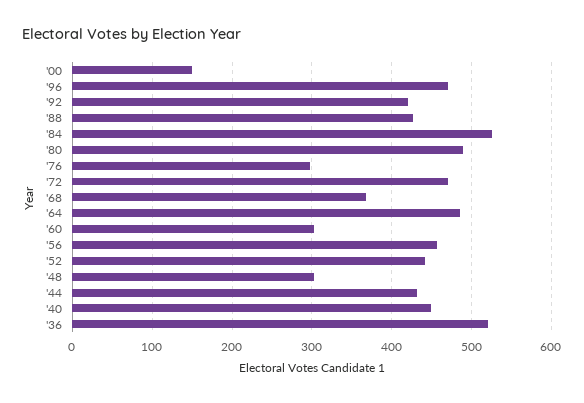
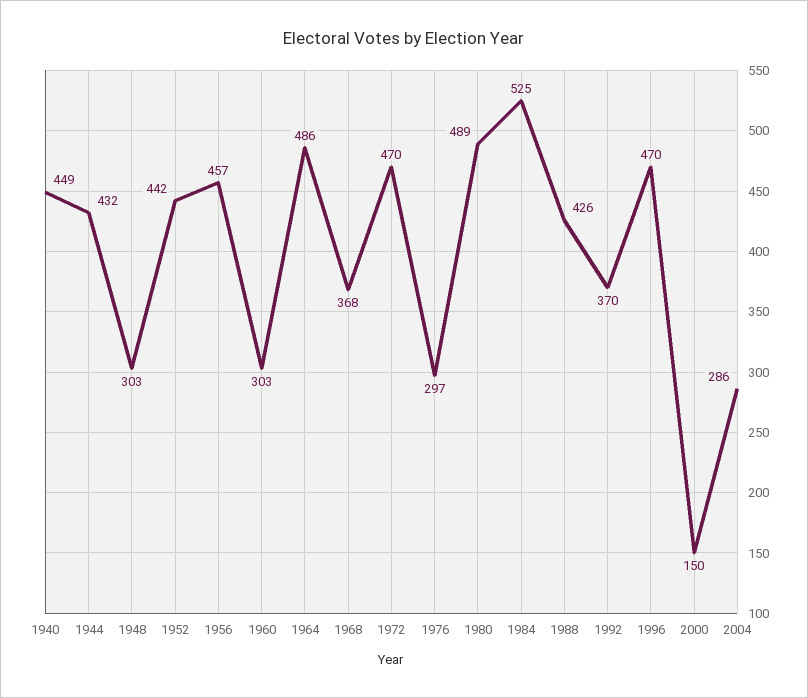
'92: 420 -> 370
'36: 520 -> none
2004: none -> 286

